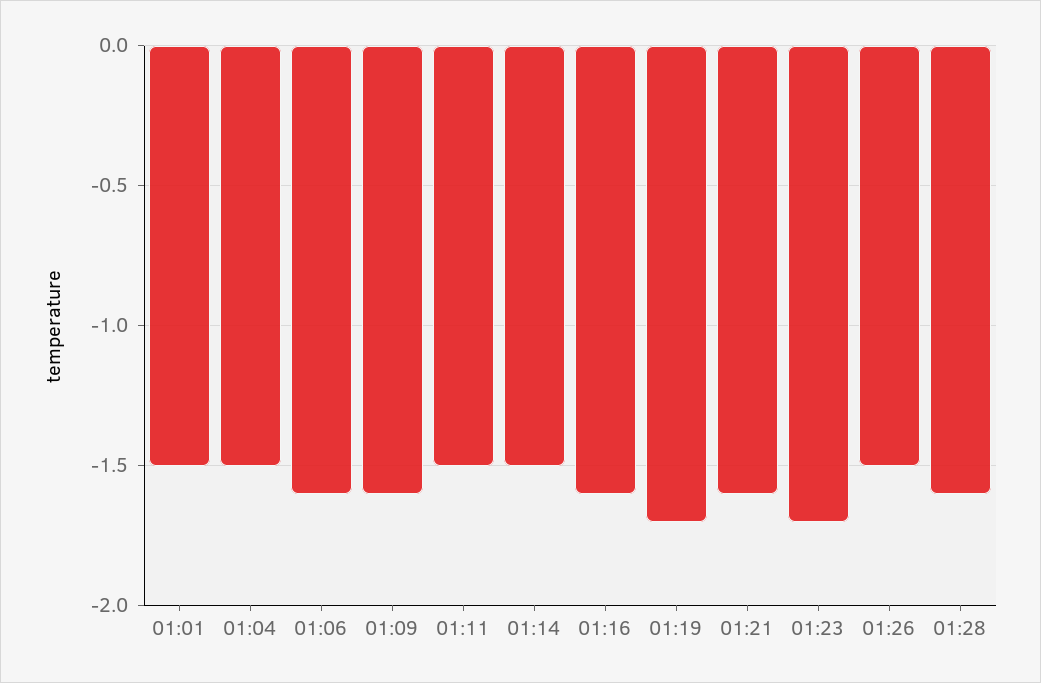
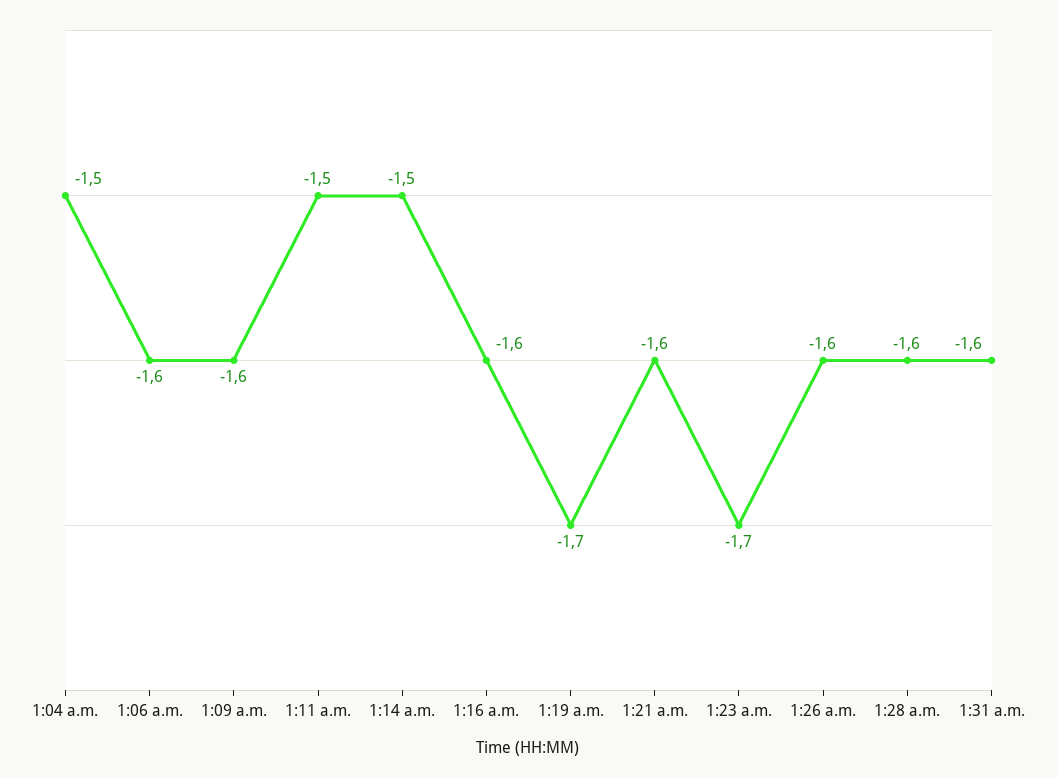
01:01: -1.5 -> none
01:26: -1.5 -> -1.6
1:31 a.m.: none -> -1.6

